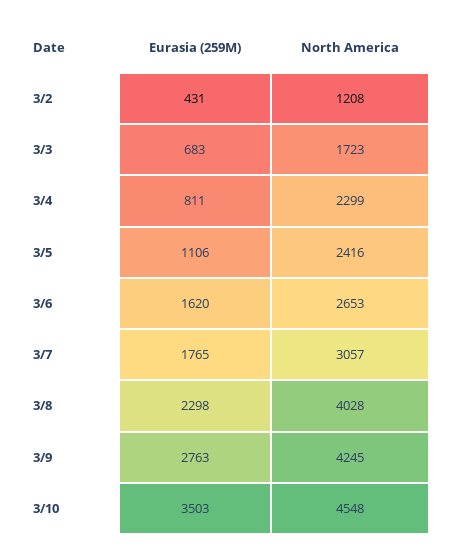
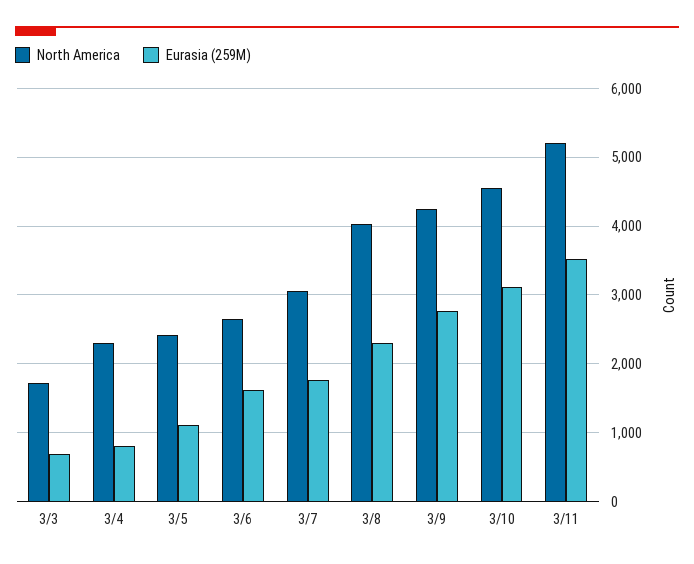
Eurasia (259M), 3/2: 431 -> none
North America, 3/2: 1208 -> none
Eurasia (259M), 3/10: 3503 -> 3100
North America, 3/11: none -> 5200
Eurasia (259M), 3/11: none -> 3500

